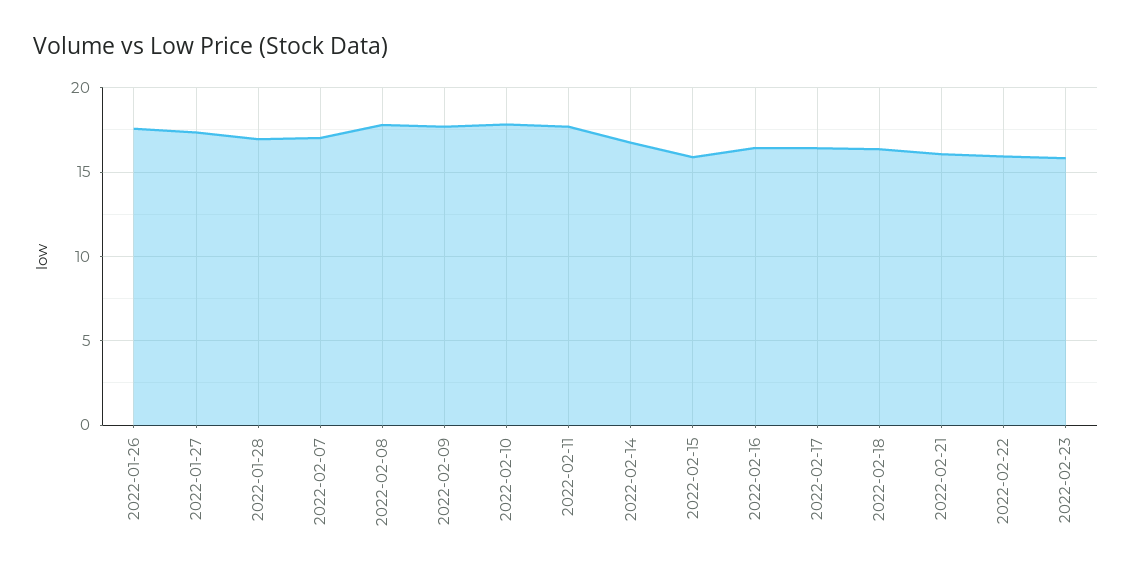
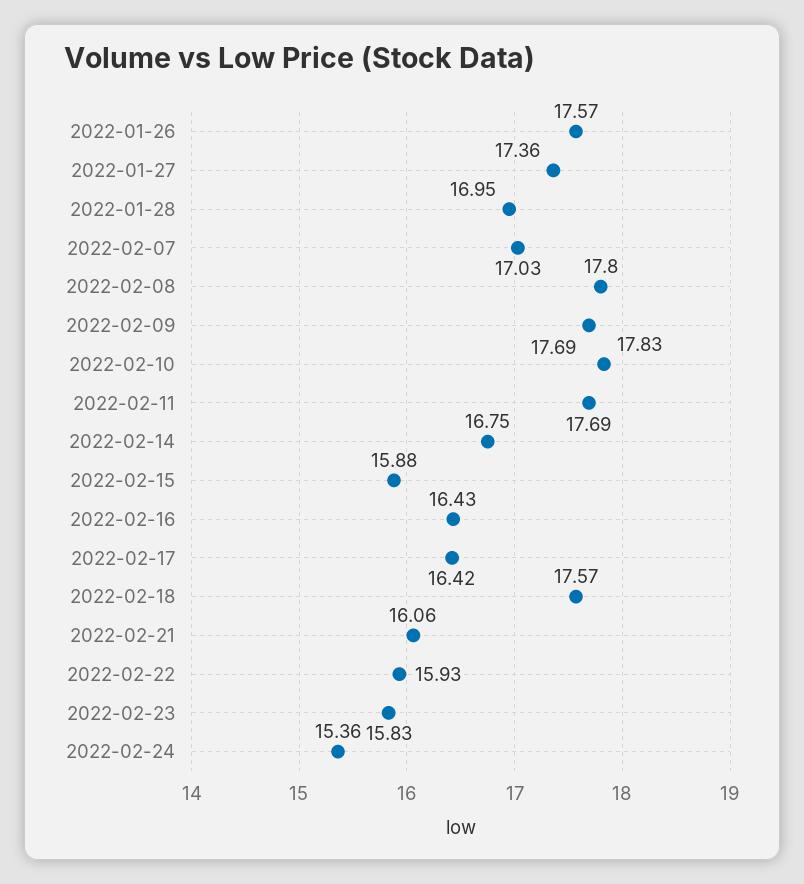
2022-02-18: 16.5 -> 17.57
2022-02-24: none -> 15.36

